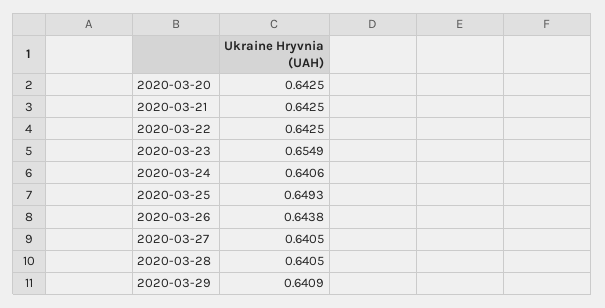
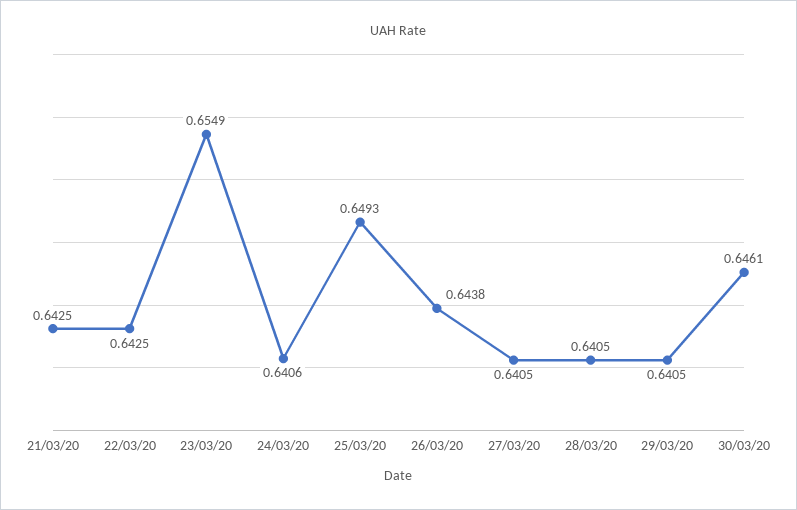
2020-03-20: 0.6425 -> none
2020-03-29: 0.6409 -> 0.6405
30/03/20: none -> 0.6461

